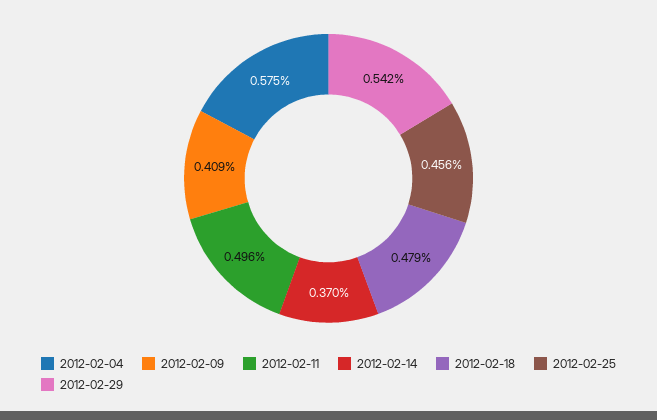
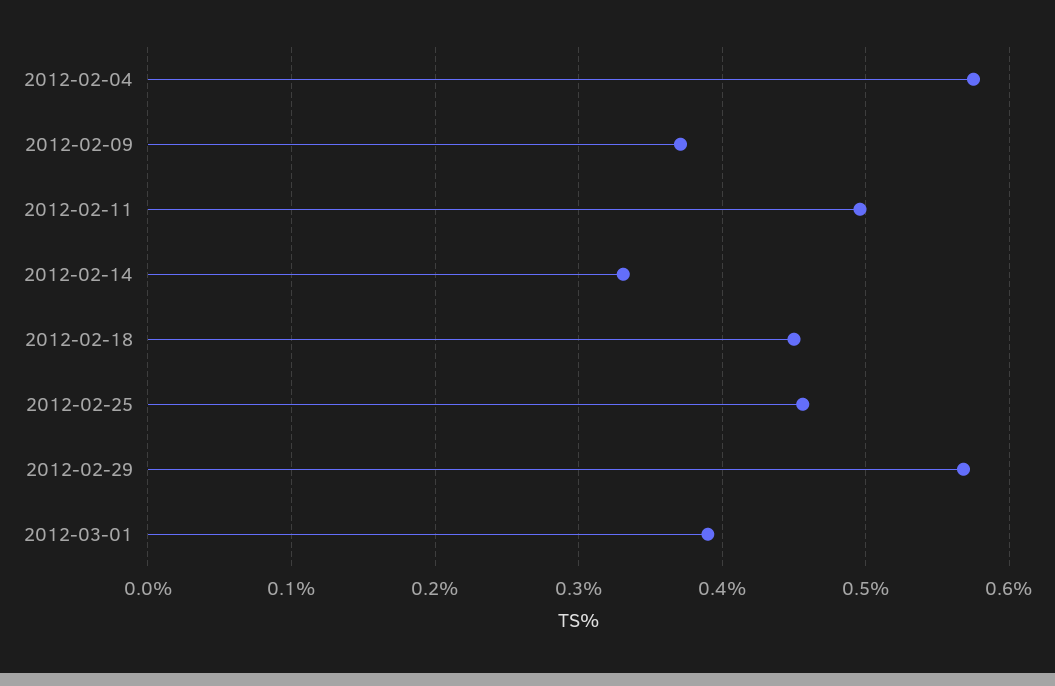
2012-02-09: 0.409 -> 0.37
2012-02-14: 0.37 -> 0.33
2012-02-18: 0.479 -> 0.45
2012-02-29: 0.542 -> 0.57
2012-03-01: none -> 0.39

